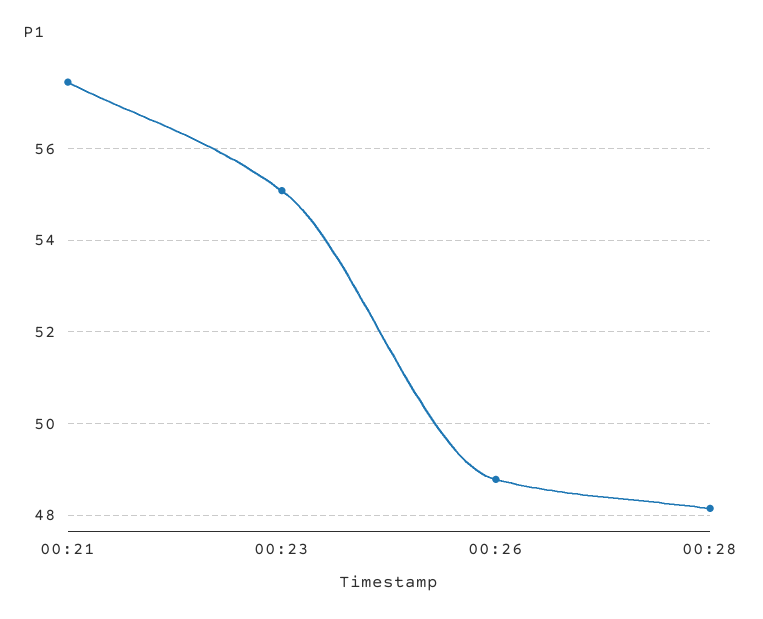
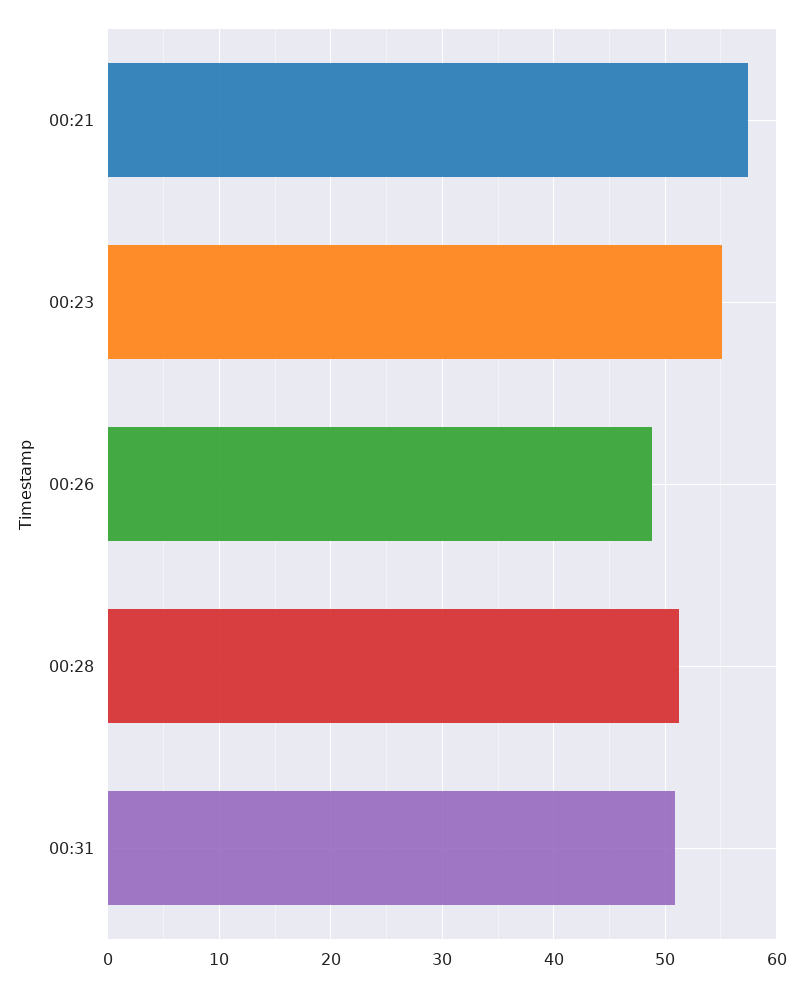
00:28: 48.2 -> 51
00:31: none -> 51

